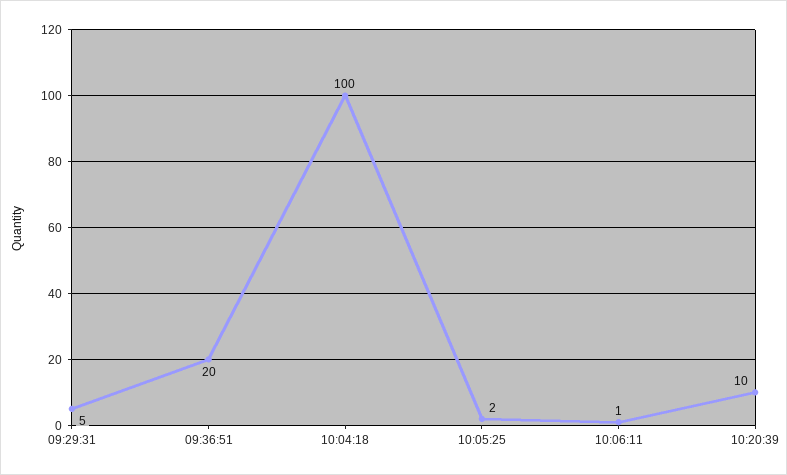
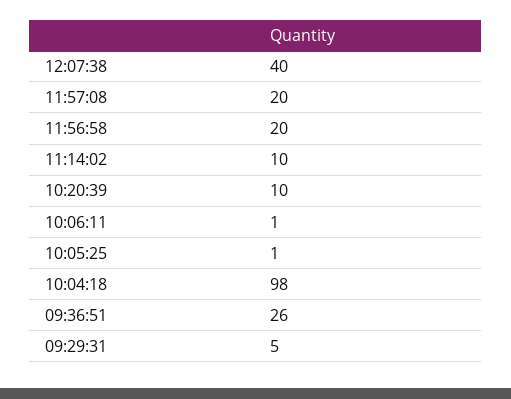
09:36:51: 20 -> 26
10:04:18: 100 -> 98
10:05:25: 2 -> 1
12:07:38: none -> 40
11:57:08: none -> 20
11:56:58: none -> 20
11:14:02: none -> 10

